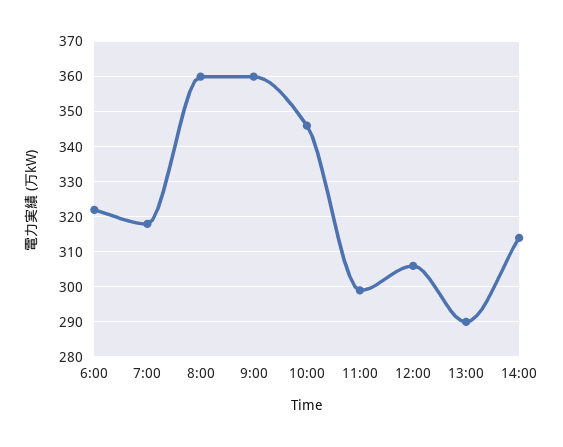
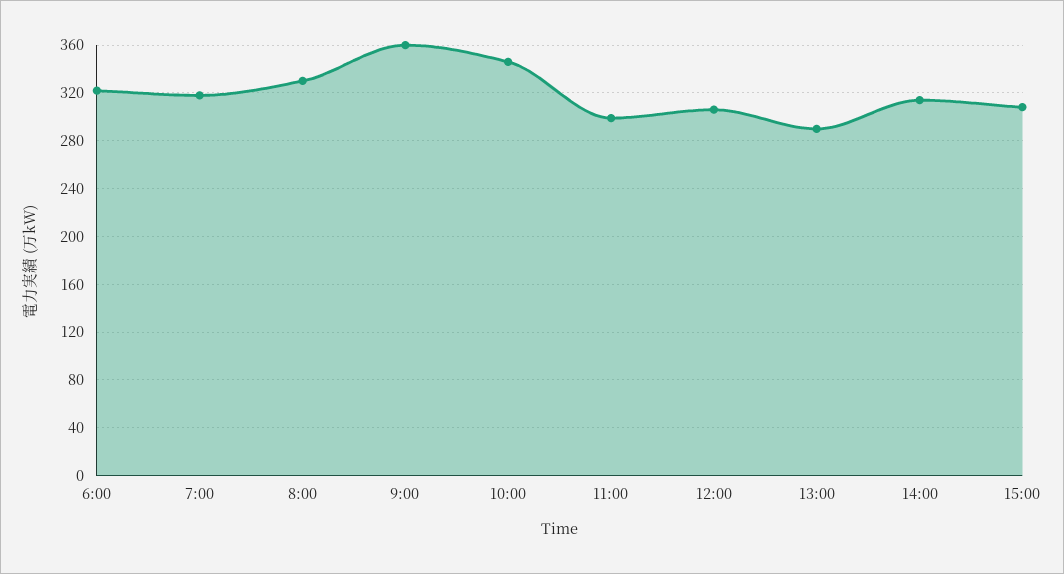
8:00: 360 -> 330
15:00: none -> 310

